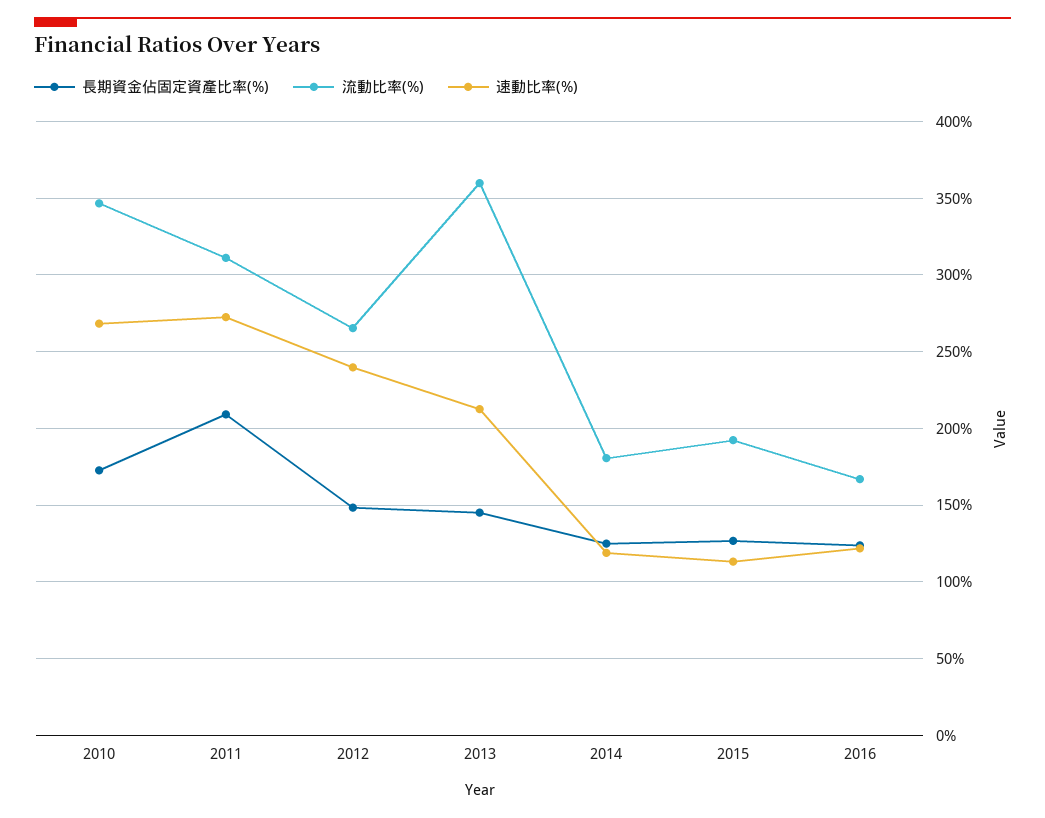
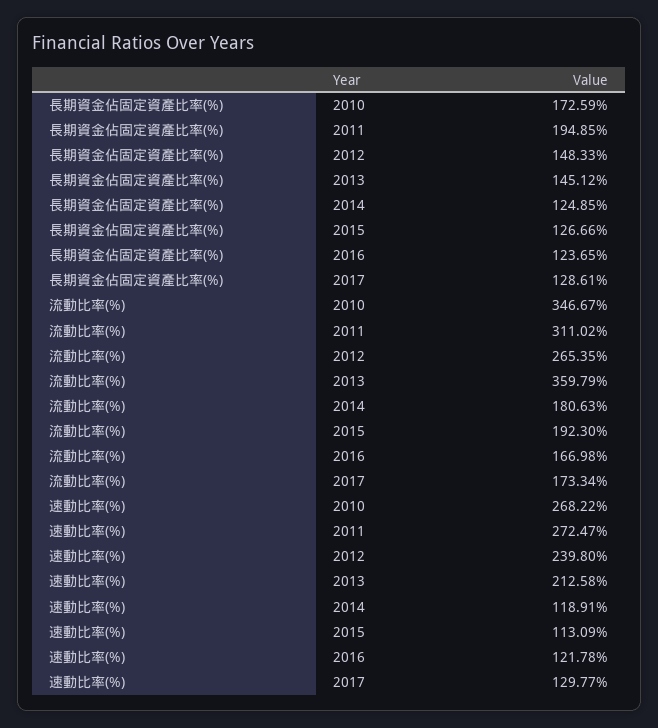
長期資金佔固定資產比率(%), 2011: 210 -> 194.85
長期資金佔固定資產比率(%), 2017: none -> 128.61
流動比率(%), 2017: none -> 173.34
速動比率(%), 2017: none -> 129.77

